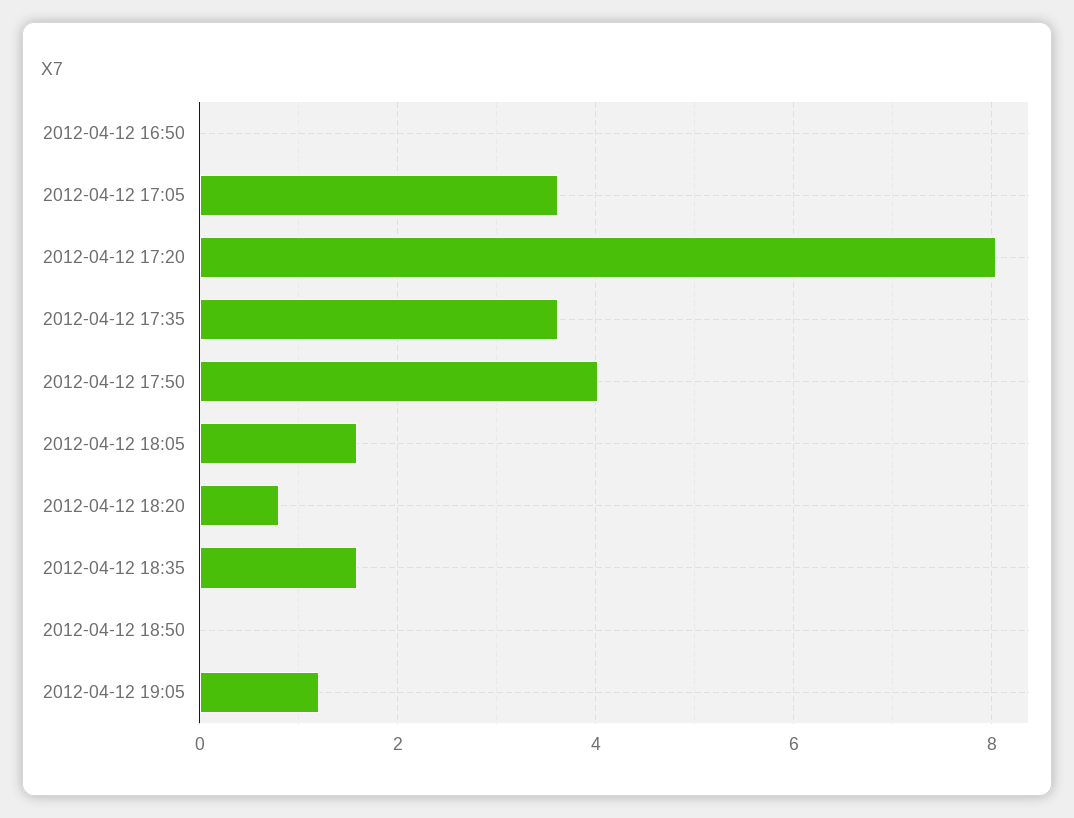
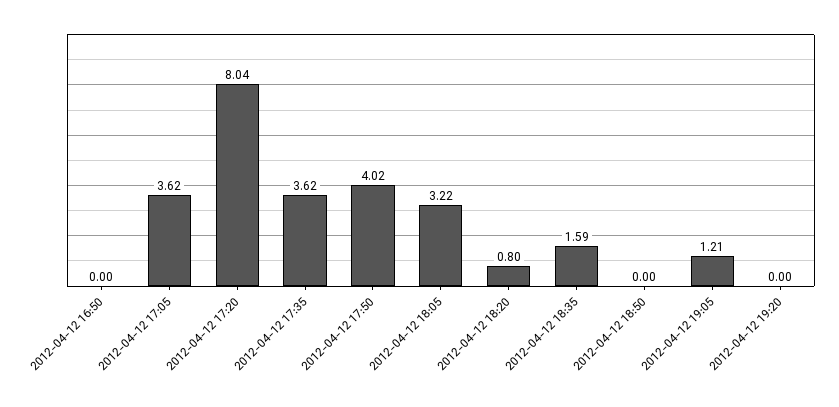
2012-04-12 18:05: 1.6 -> 3.22
2012-04-12 19:20: none -> 0

